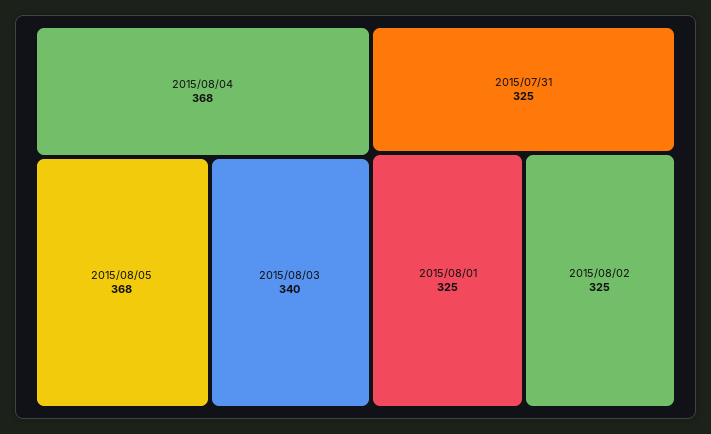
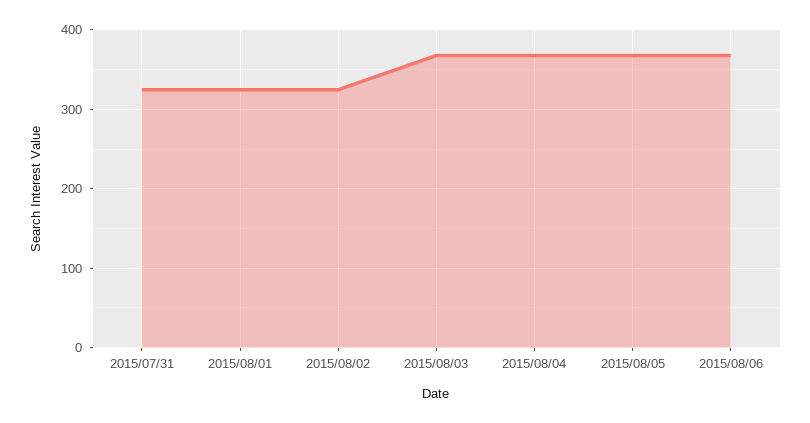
2015/08/03: 340 -> 370
2015/08/06: none -> 370

